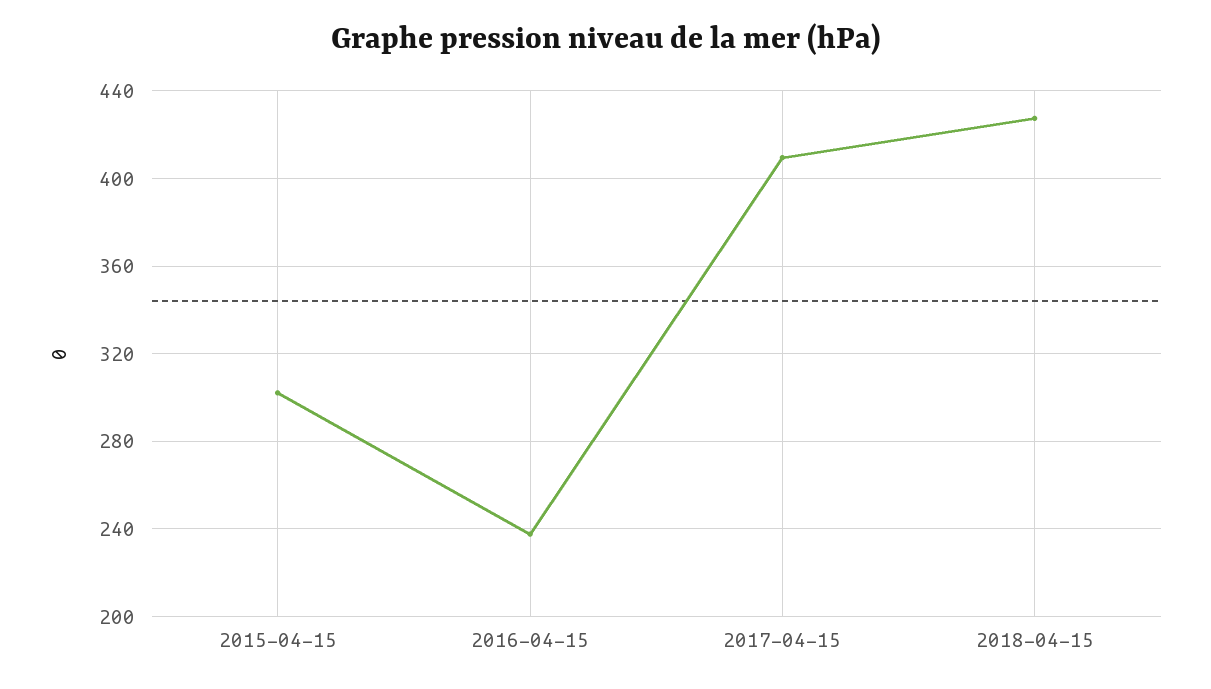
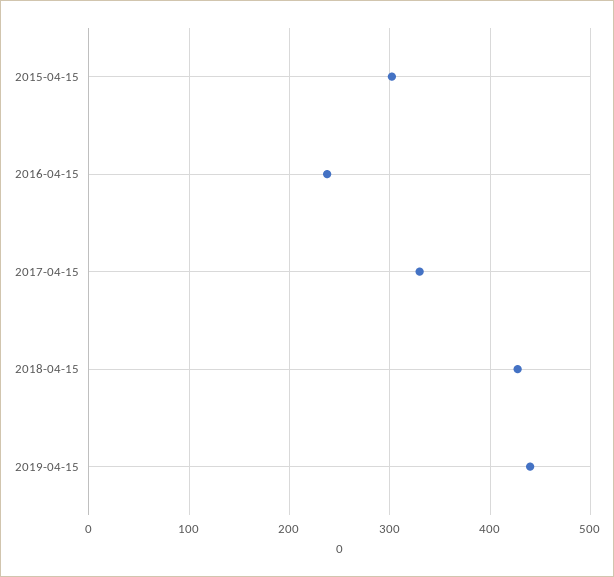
2017-04-15: 410 -> 330
2019-04-15: none -> 440

